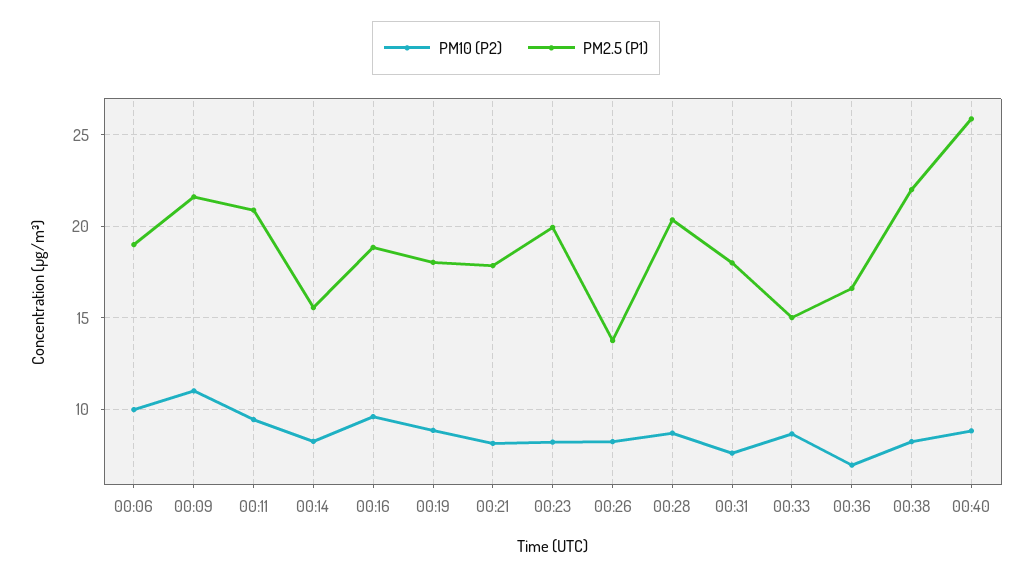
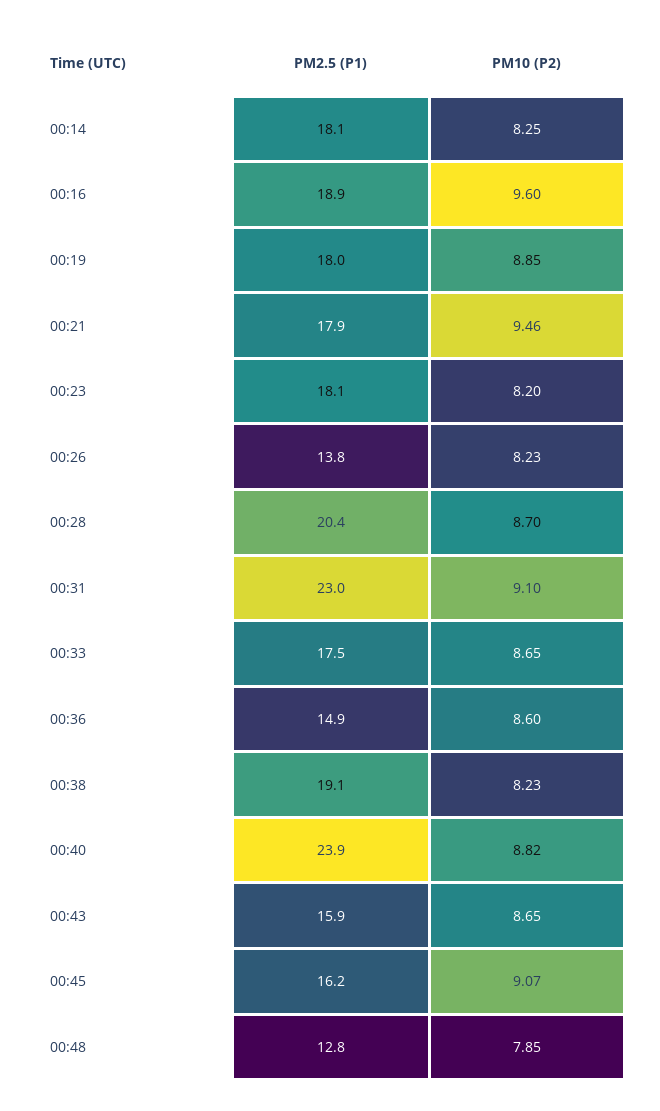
PM10 (P2), 00:06: 10 -> none
PM2.5 (P1), 00:06: 19 -> none
PM10 (P2), 00:09: 11 -> none
PM2.5 (P1), 00:09: 21.5 -> none
PM10 (P2), 00:11: 9.5 -> none
PM2.5 (P1), 00:11: 21 -> none
PM2.5 (P1), 00:14: 15.5 -> 18.1
PM10 (P2), 00:21: 8 -> 9.46
PM2.5 (P1), 00:23: 20 -> 18.1
PM10 (P2), 00:31: 7.5 -> 9.1
PM2.5 (P1), 00:31: 18 -> 23
PM2.5 (P1), 00:33: 15 -> 17.5
PM10 (P2), 00:36: 7 -> 8.6
PM2.5 (P1), 00:36: 16.5 -> 14.9
PM2.5 (P1), 00:38: 22 -> 19.1
PM2.5 (P1), 00:40: 26 -> 23.9
PM2.5 (P1), 00:43: none -> 15.9
PM10 (P2), 00:43: none -> 8.65
PM2.5 (P1), 00:45: none -> 16.2
PM10 (P2), 00:45: none -> 9.07
PM2.5 (P1), 00:48: none -> 12.8
PM10 (P2), 00:48: none -> 7.85

